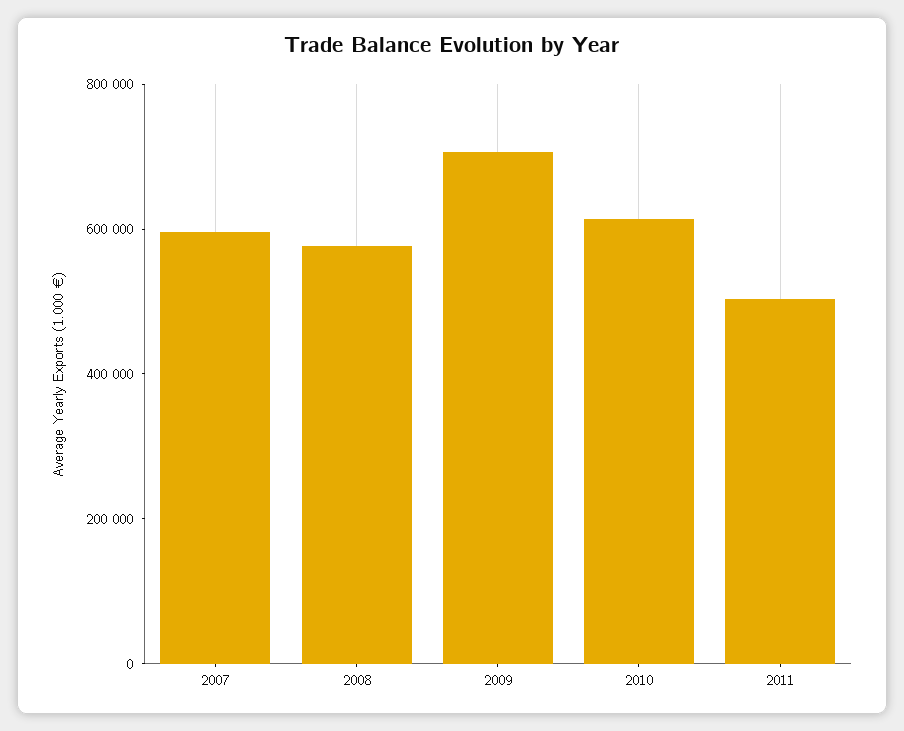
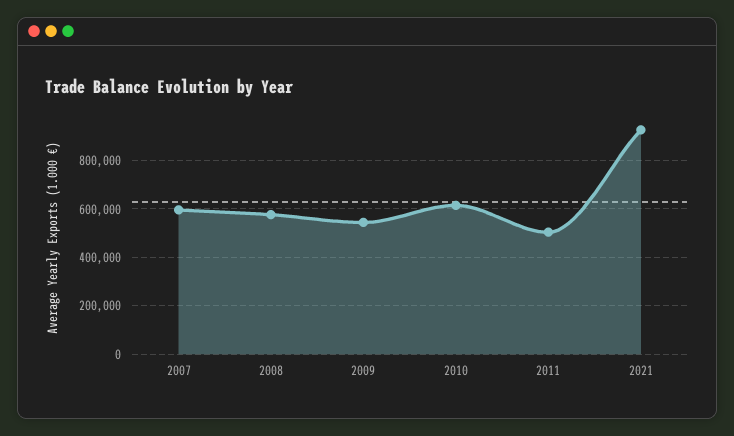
2009: 700000 -> 550000
2021: none -> 925000

